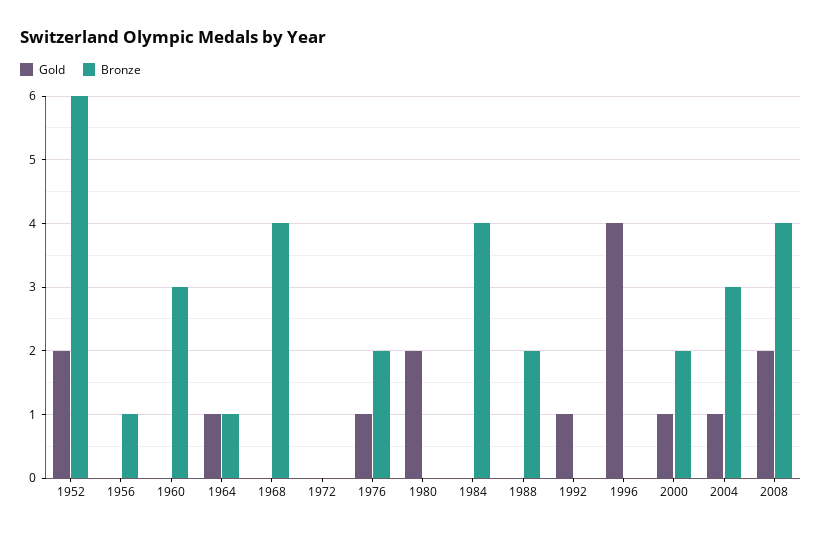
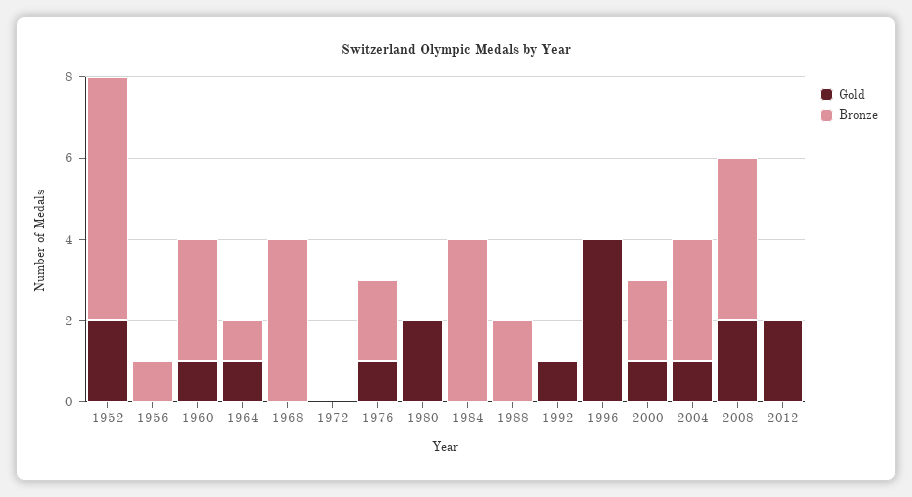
Gold, 1960: 0 -> 1
Gold, 2012: none -> 2
Bronze, 2012: none -> 0

